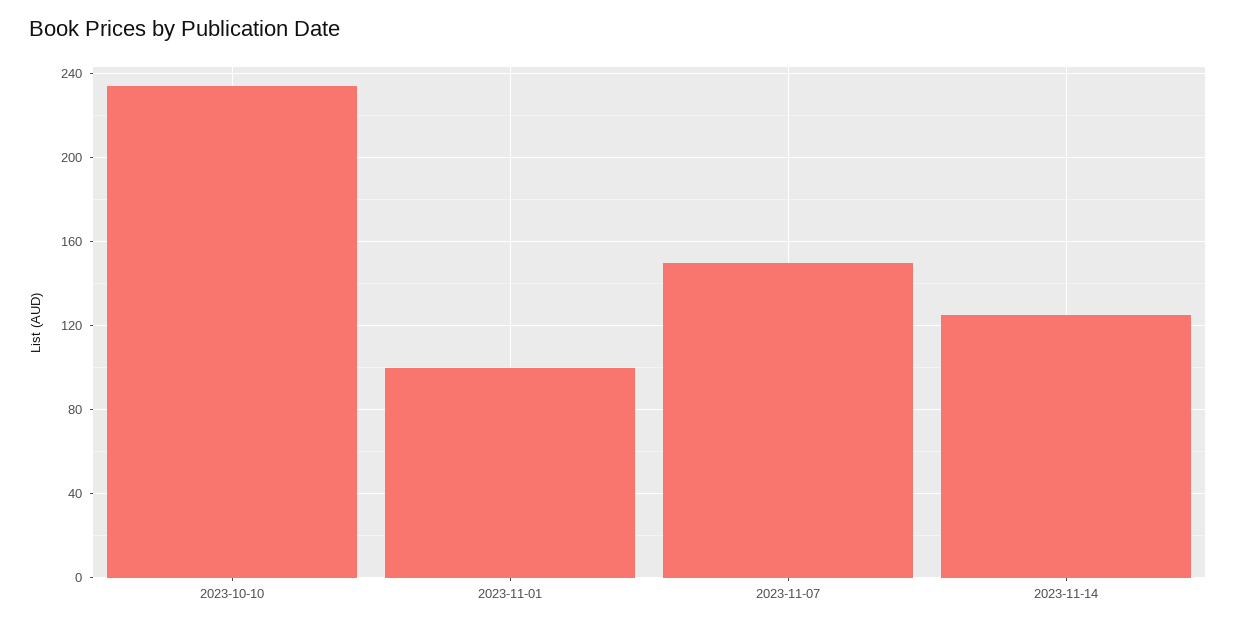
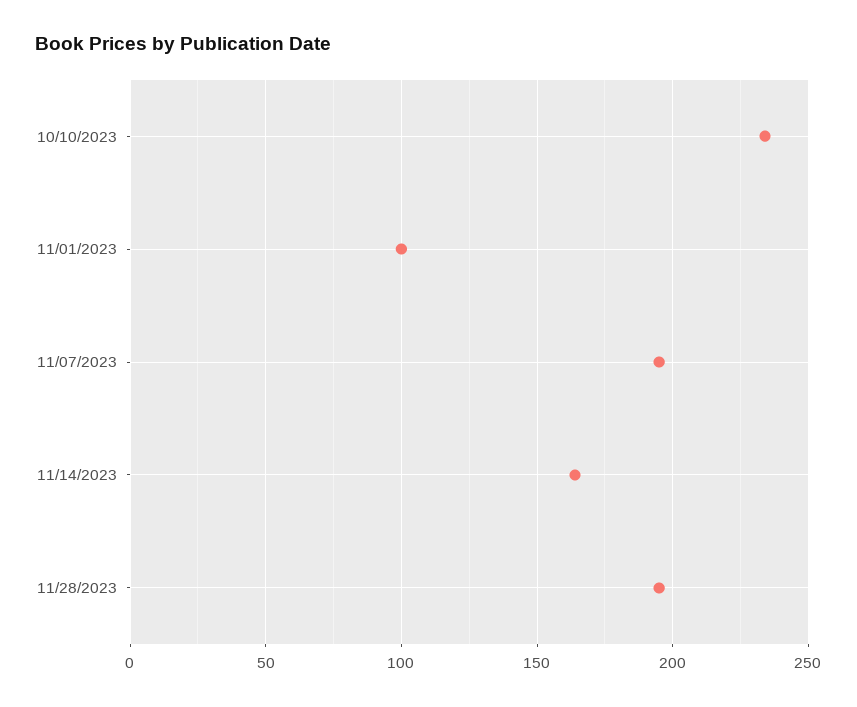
2023-11-07: 150 -> 195
2023-11-14: 125 -> 165
11/28/2023: none -> 195

